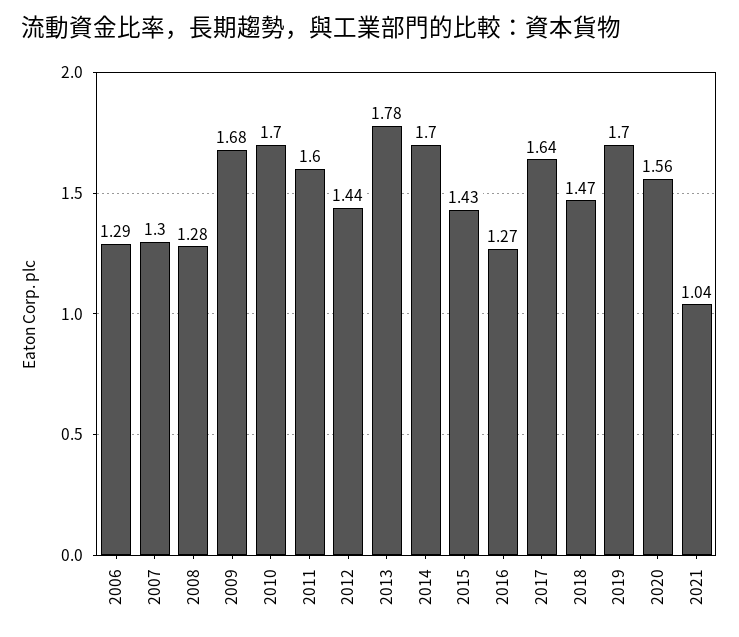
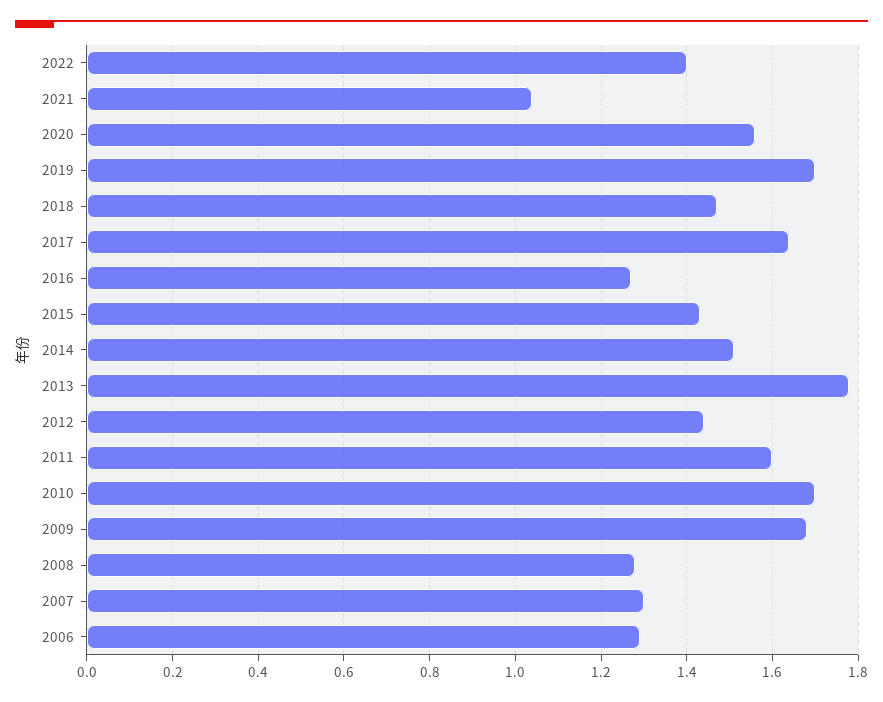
2014: 1.7 -> 1.5
2022: none -> 1.4

